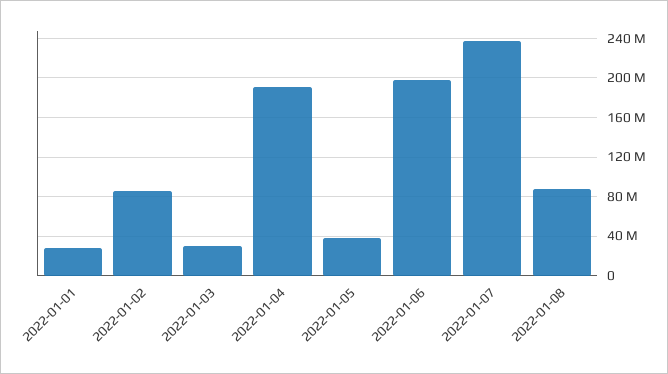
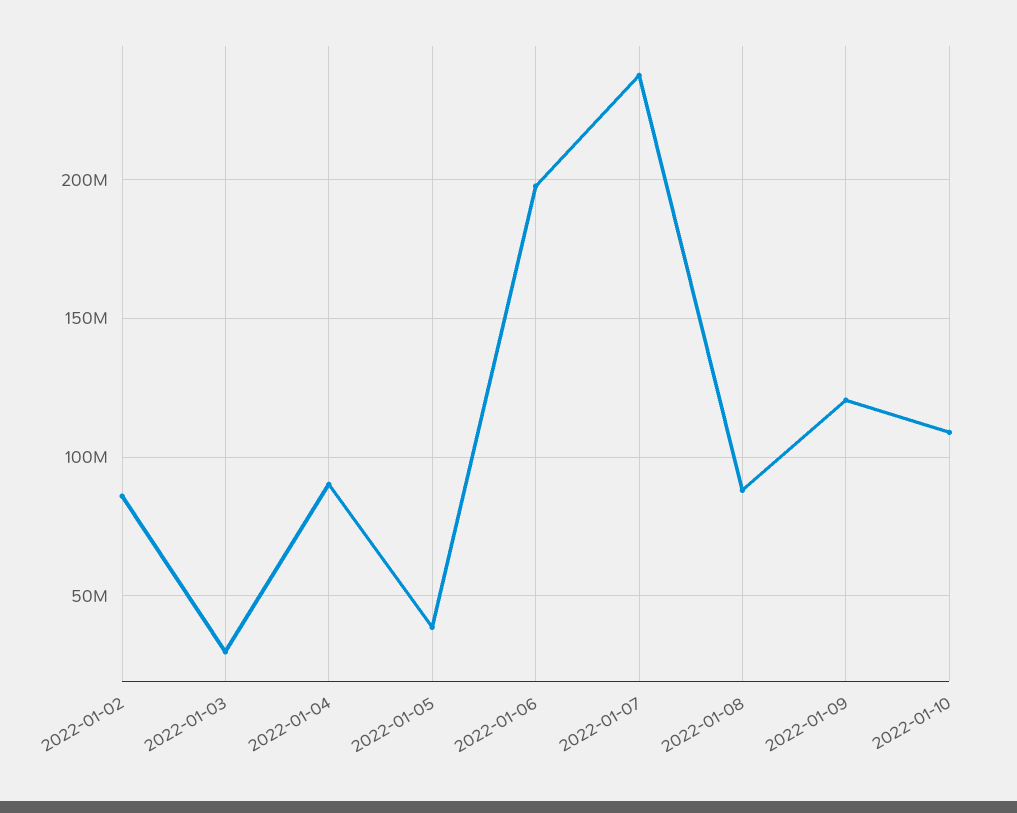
2022-01-01: 30000000 -> none
2022-01-04: 190000000 -> 90000000
2022-01-09: none -> 120000000
2022-01-10: none -> 110000000

